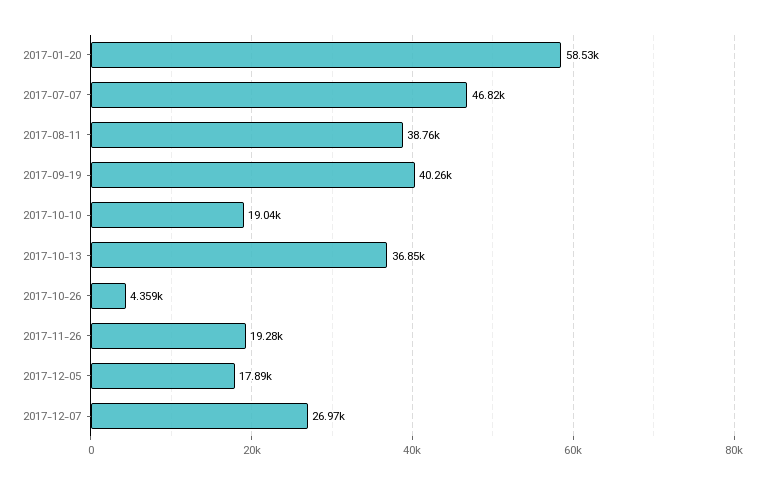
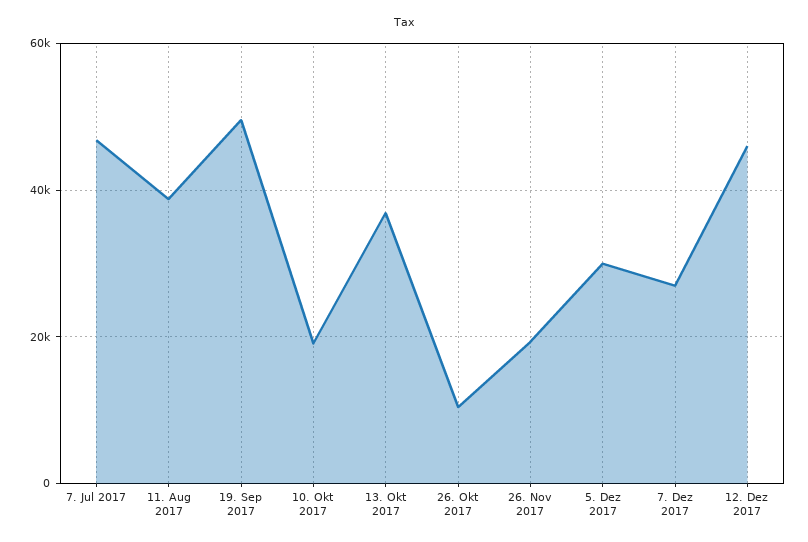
2017-01-20: 58530 -> none
2017-09-19: 40260 -> 50000
2017-10-26: 4359 -> 10000
2017-12-05: 17890 -> 30000
12. Dez 2017: none -> 46000

